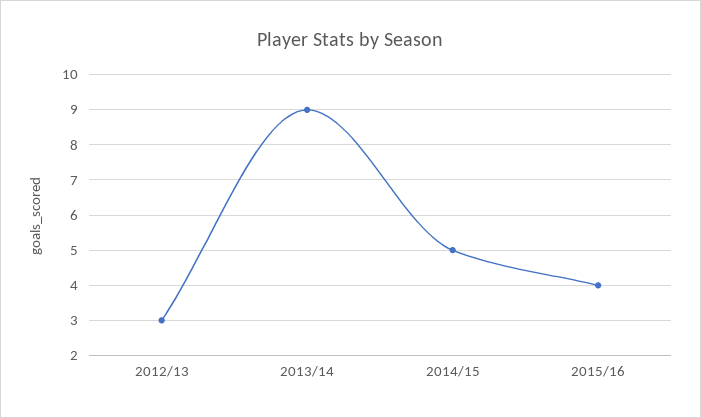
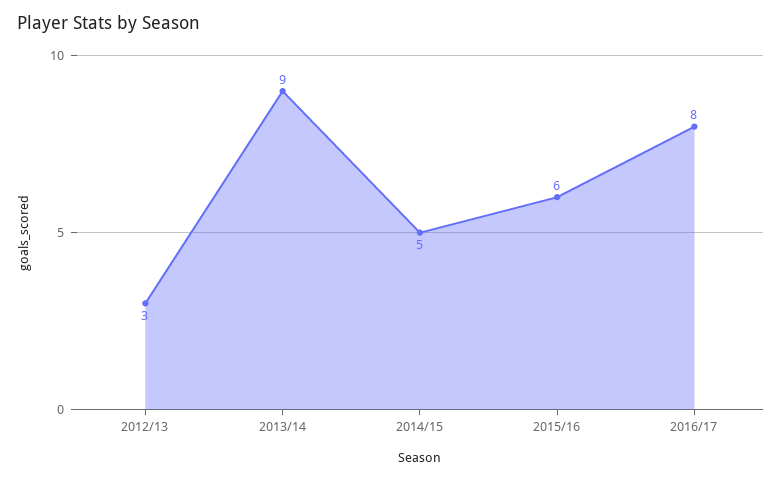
2015/16: 4 -> 6
2016/17: none -> 8

